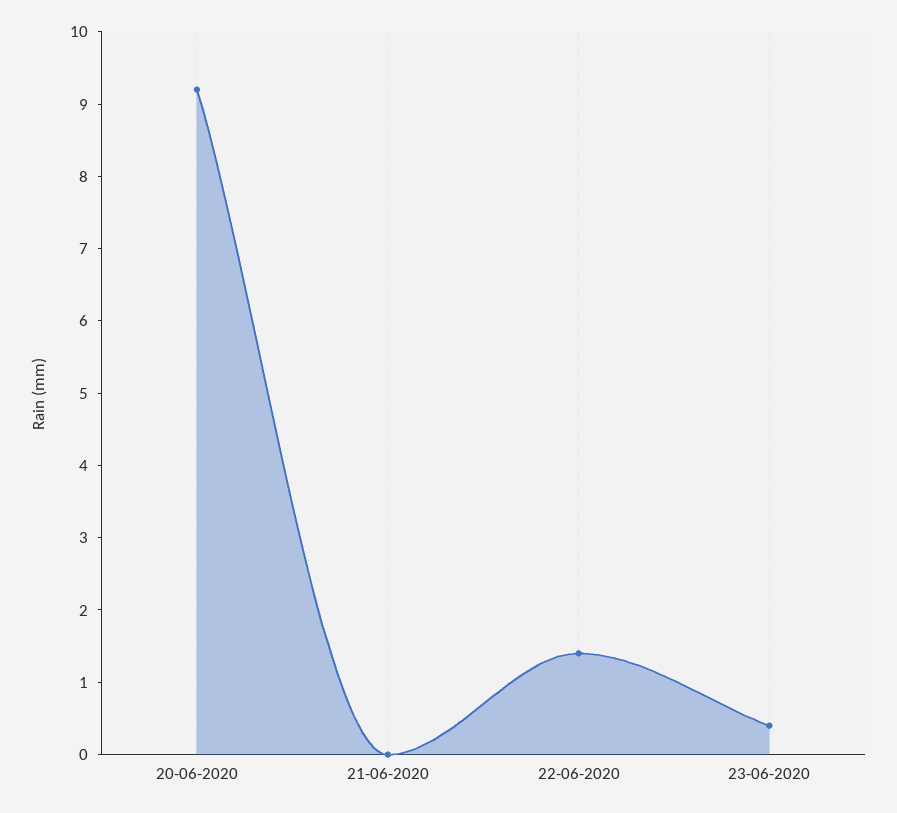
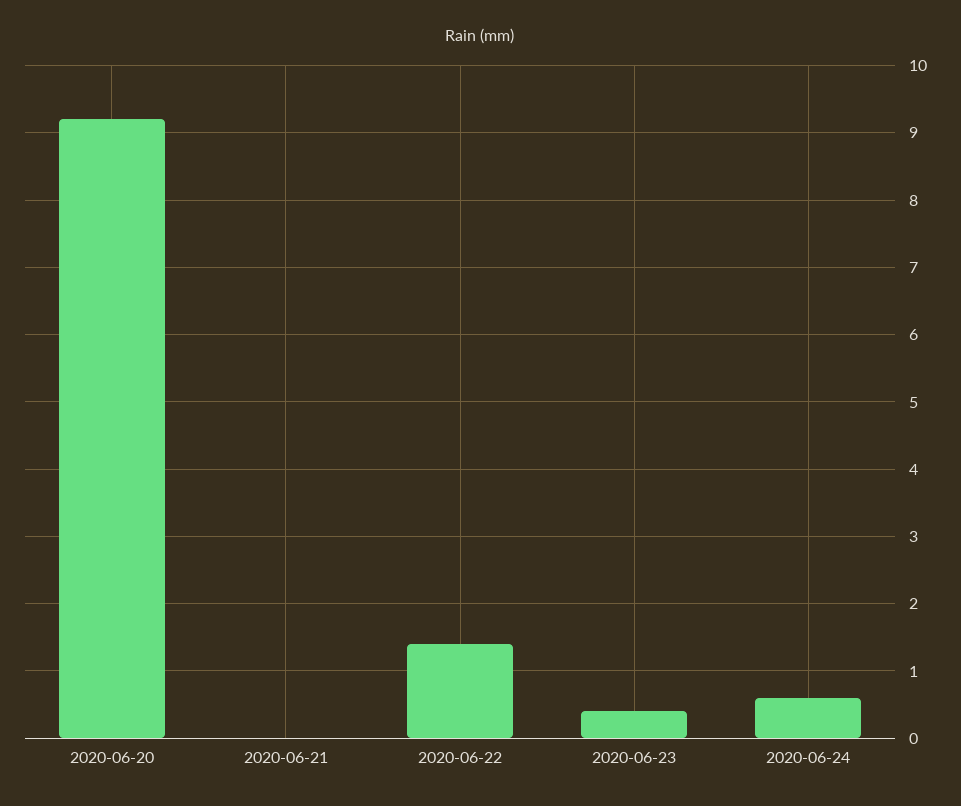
2020-06-24: none -> 0.6

